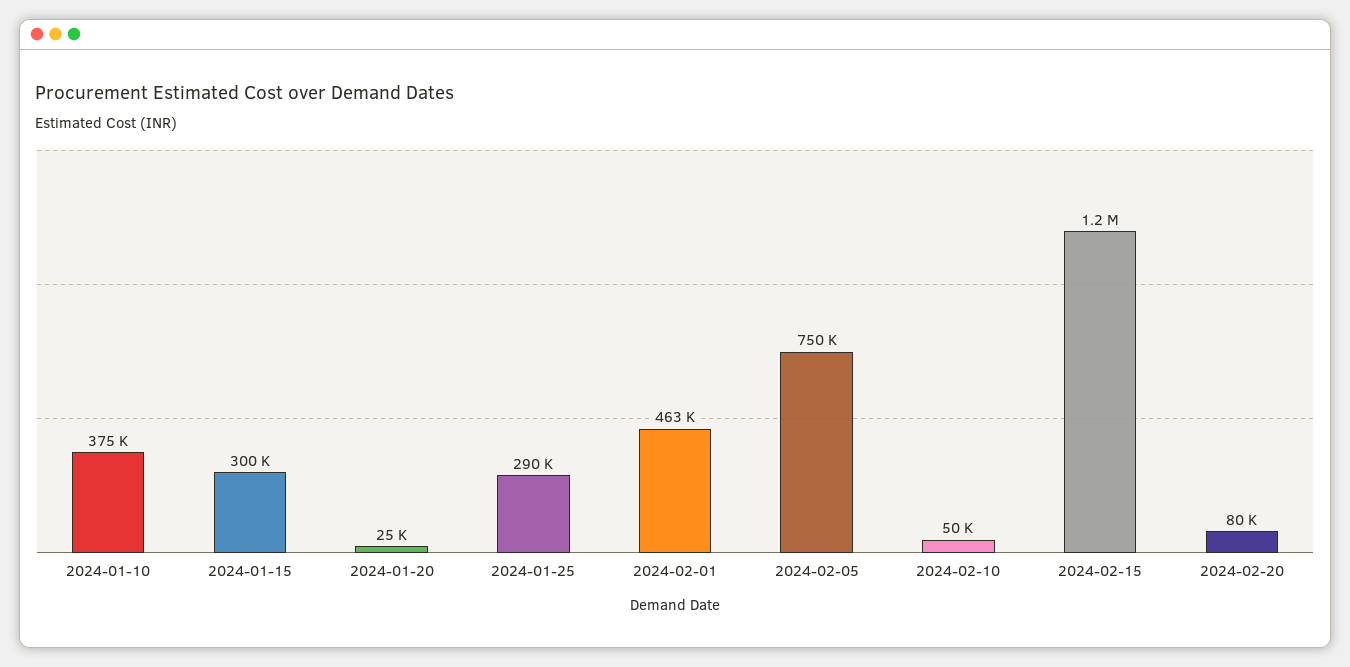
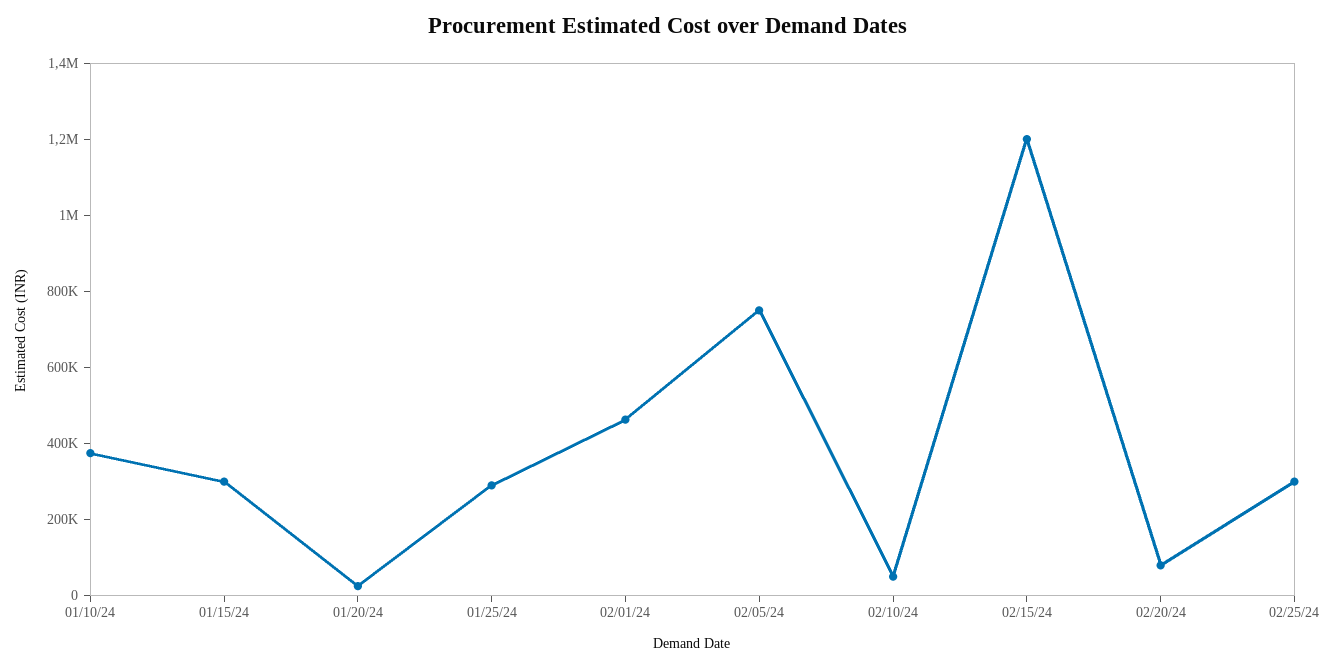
02/25/24: none -> 300000

